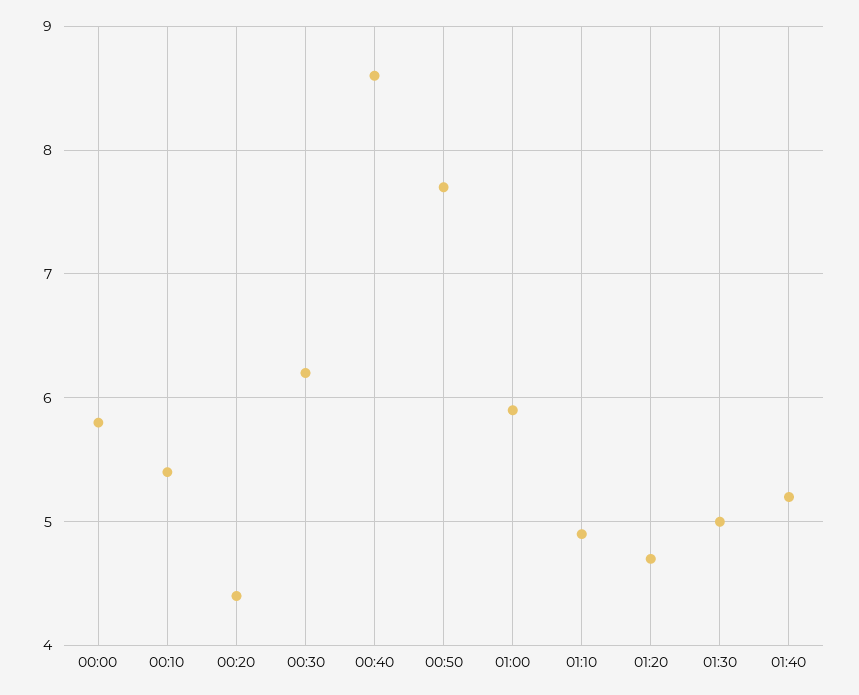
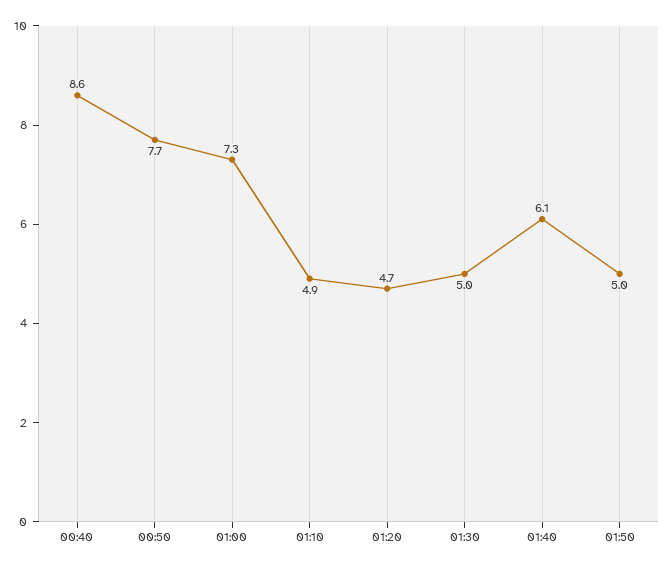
00:00: 5.8 -> none
00:10: 5.4 -> none
00:20: 4.4 -> none
00:30: 6.2 -> none
01:00: 5.9 -> 7.3
01:40: 5.2 -> 6.1
01:50: none -> 5

